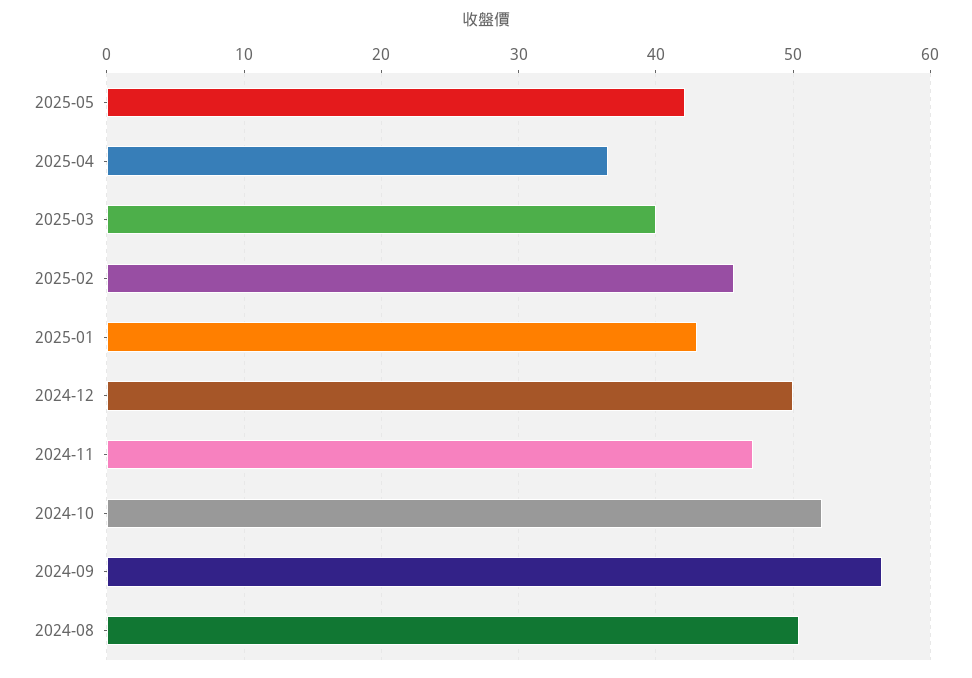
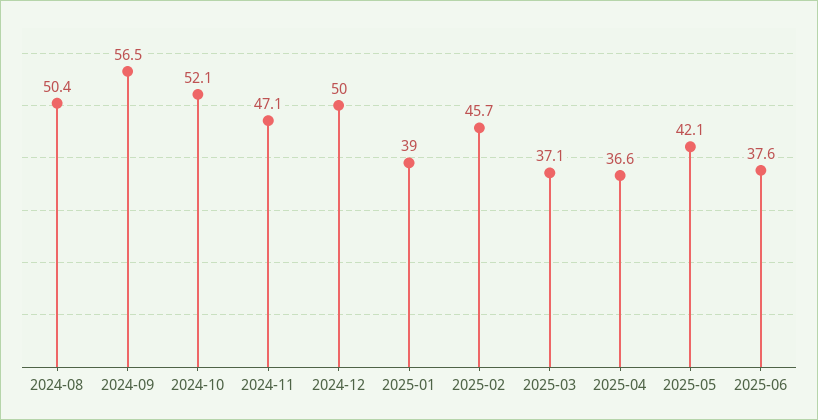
2025-03: 40 -> 37.1
2025-01: 43 -> 39
2025-06: none -> 37.6

